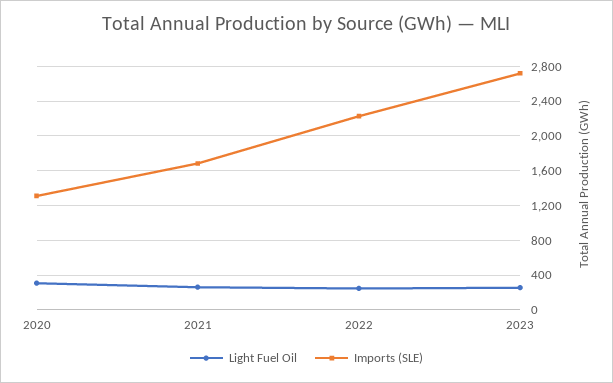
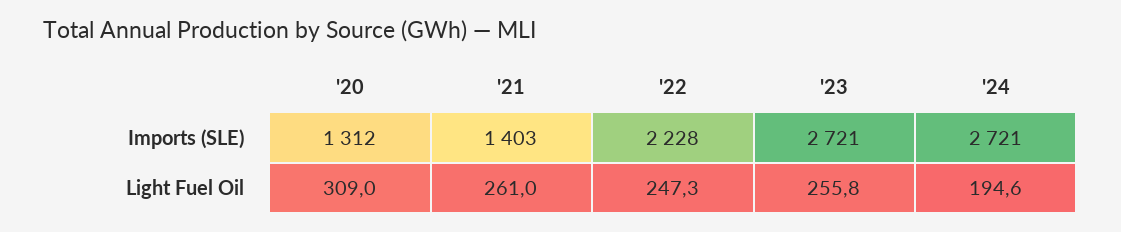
Imports (SLE), 2021: 1700 -> 1403
Imports (SLE), '24: none -> 2721
Light Fuel Oil, '24: none -> 194.6

